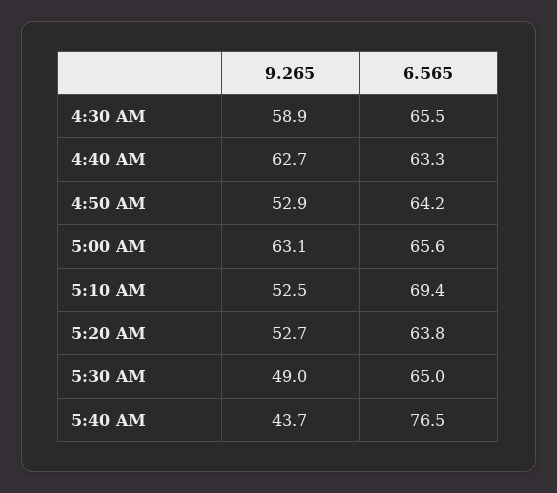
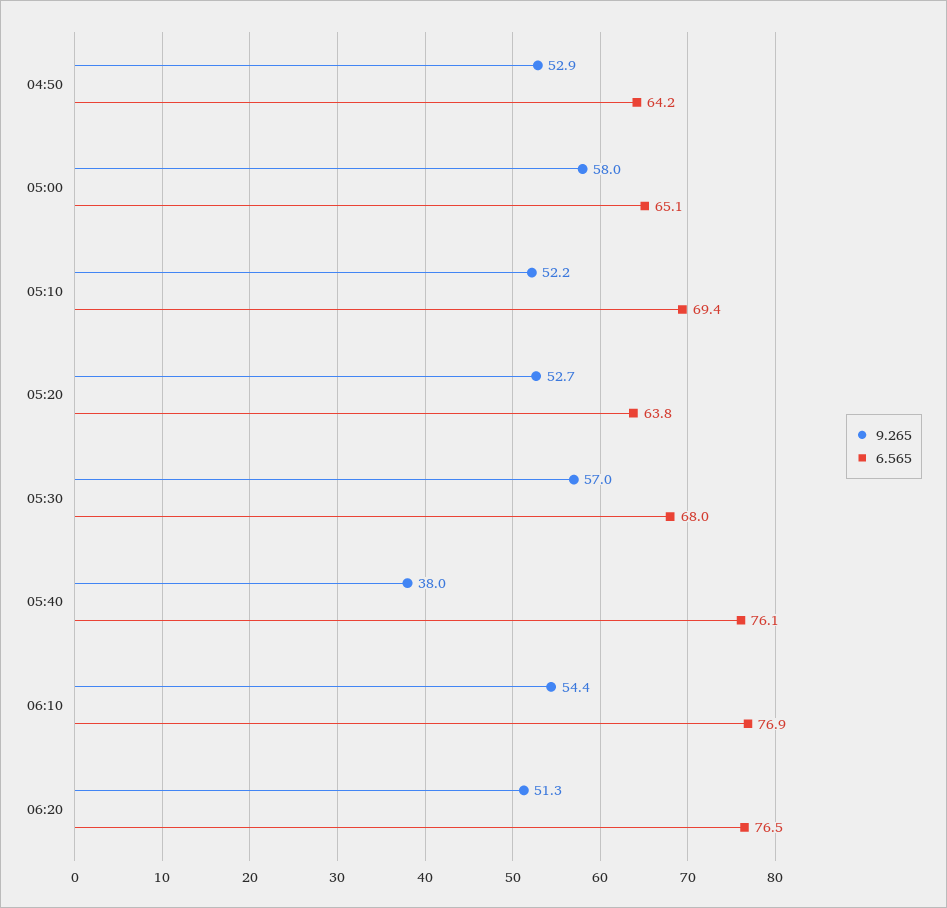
9.265, 4:30 AM: 58.9 -> none
6.565, 4:30 AM: 65.5 -> none
9.265, 4:40 AM: 62.7 -> none
6.565, 4:40 AM: 63.3 -> none
9.265, 5:00 AM: 63.1 -> 58
6.565, 5:00 AM: 65.6 -> 65.1
9.265, 5:10 AM: 52.5 -> 52.2
9.265, 5:30 AM: 49 -> 57
6.565, 5:30 AM: 65 -> 68
9.265, 5:40 AM: 43.7 -> 38
6.565, 5:40 AM: 76.5 -> 76.1
9.265, 06:10: none -> 54.4
6.565, 06:10: none -> 76.9
9.265, 06:20: none -> 51.3
6.565, 06:20: none -> 76.5

